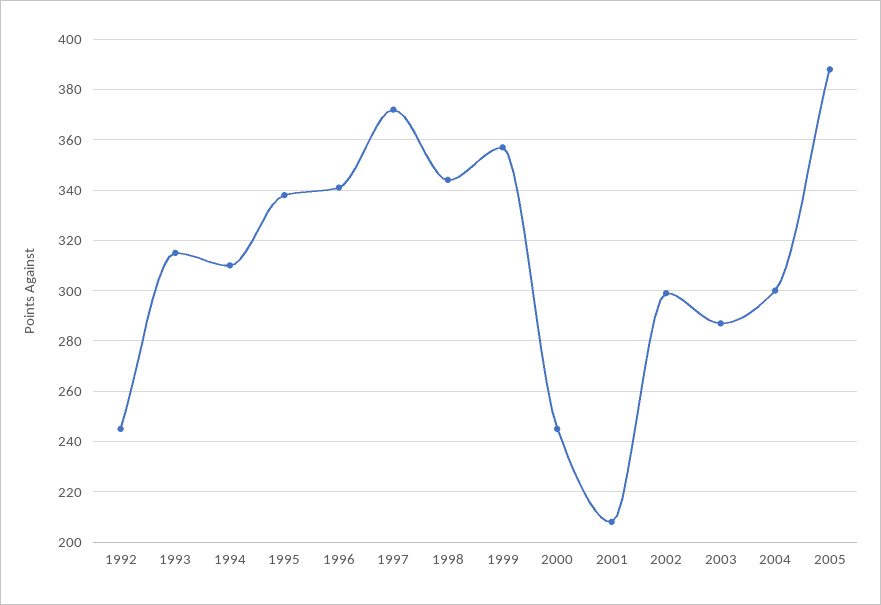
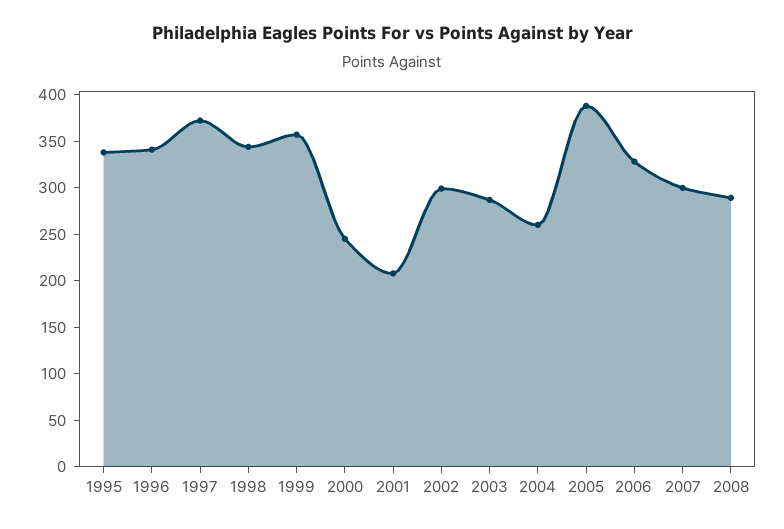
1992: 245 -> none
1993: 315 -> none
1994: 310 -> none
2004: 300 -> 260
2006: none -> 330
2007: none -> 300
2008: none -> 290

